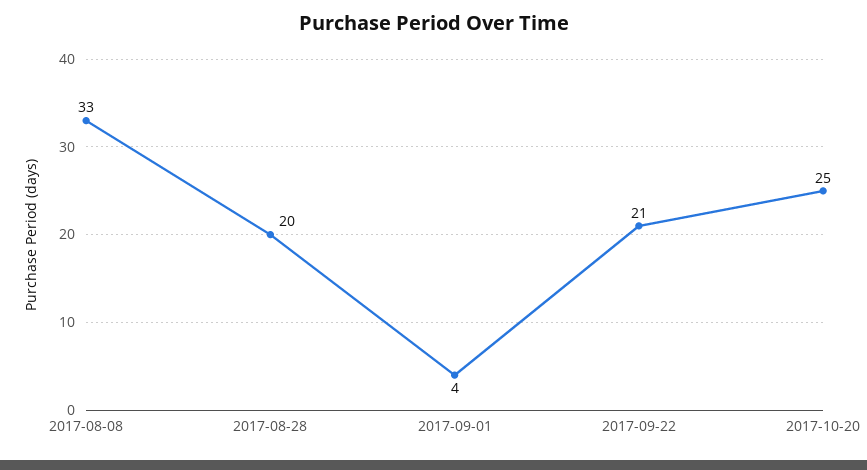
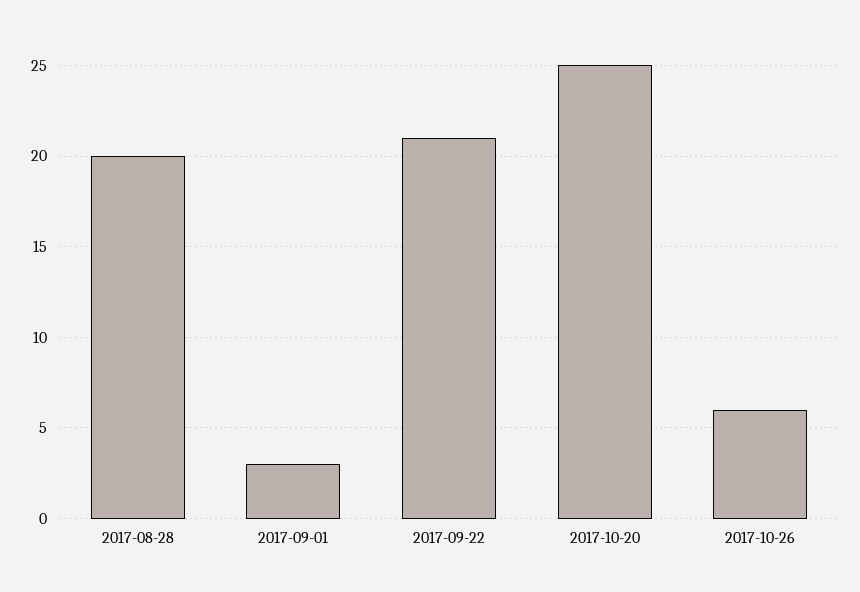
2017-08-08: 33 -> none
2017-09-01: 4 -> 3
2017-10-26: none -> 6

